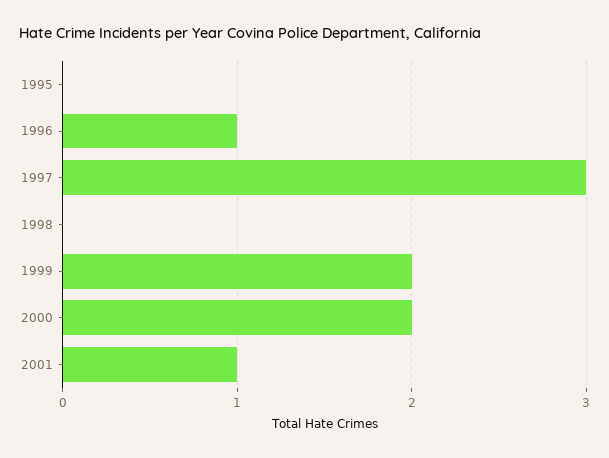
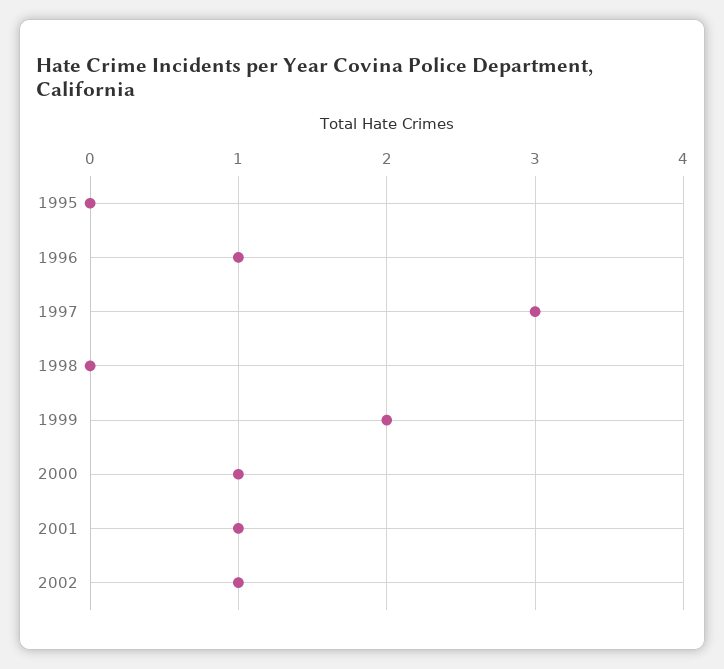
2000: 2 -> 1
2002: none -> 1

